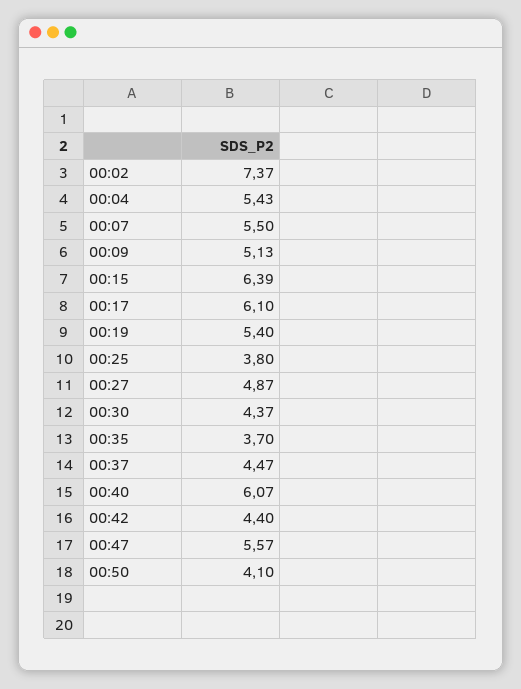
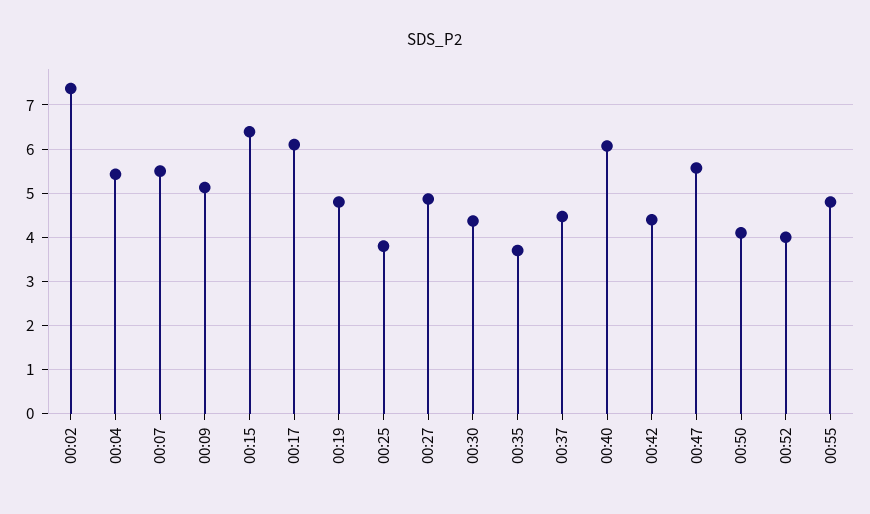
00:19: 5.4 -> 4.8
00:52: none -> 4
00:55: none -> 4.8

